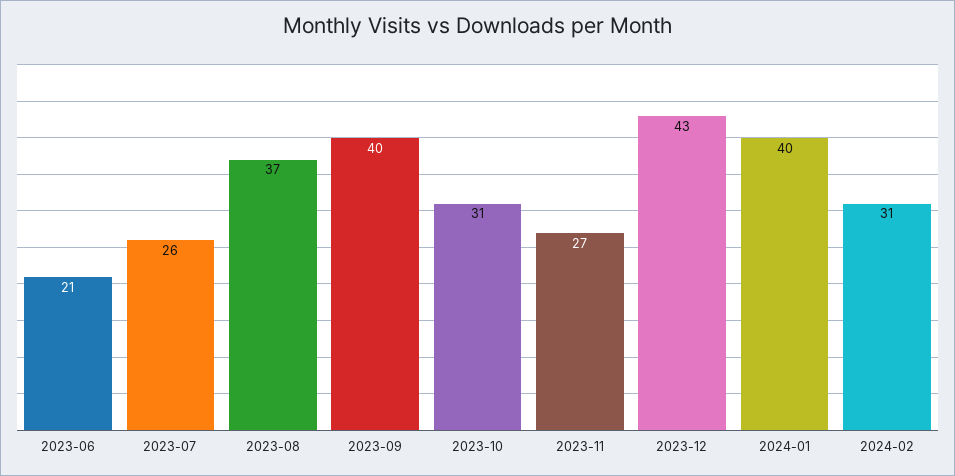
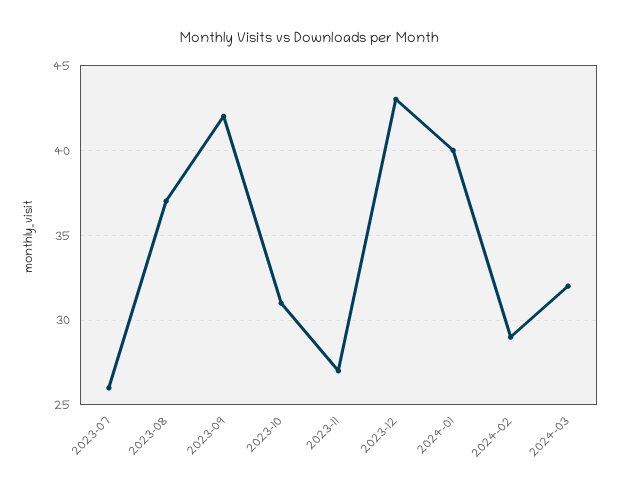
2023-06: 21 -> none
2023-09: 40 -> 42
2024-02: 31 -> 29
2024-03: none -> 32

